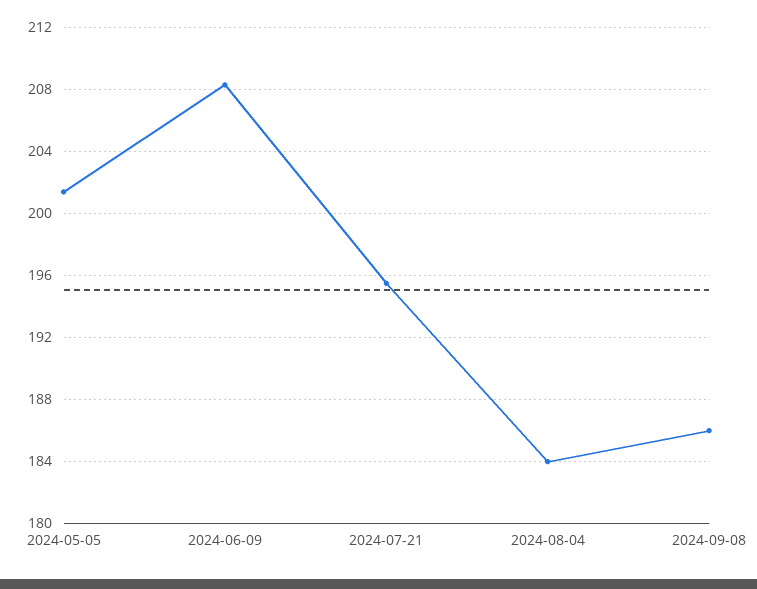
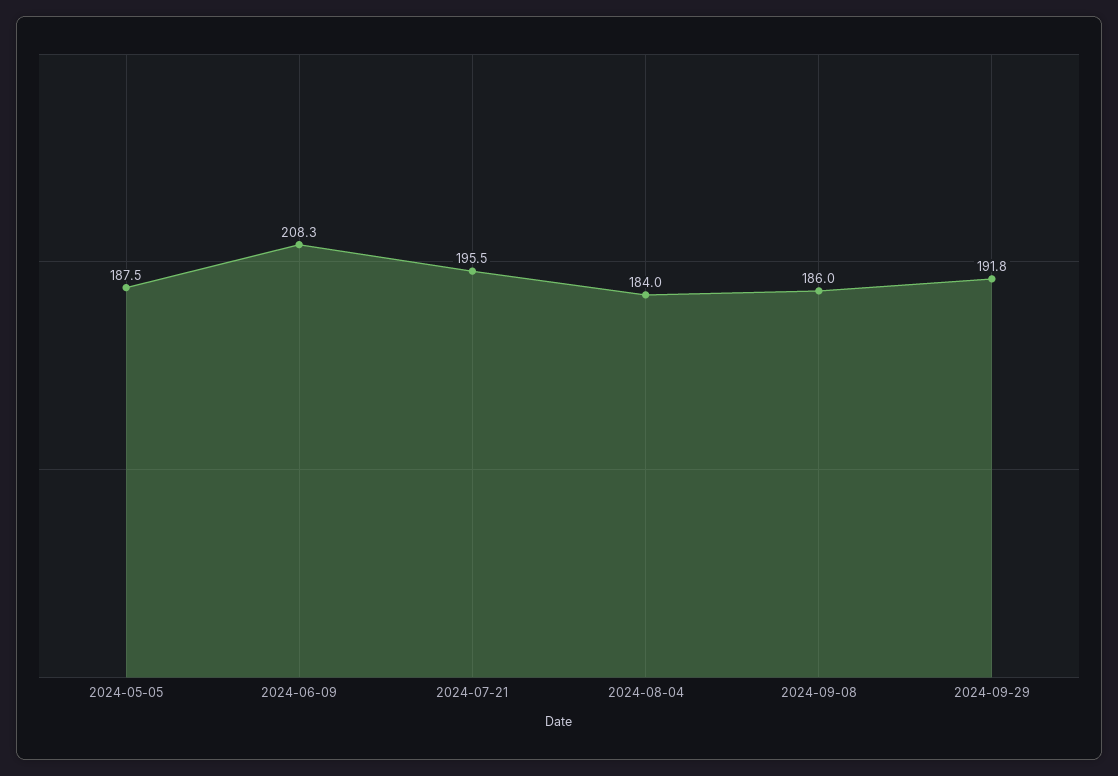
2024-05-05: 201.5 -> 187.5
2024-09-29: none -> 191.8

